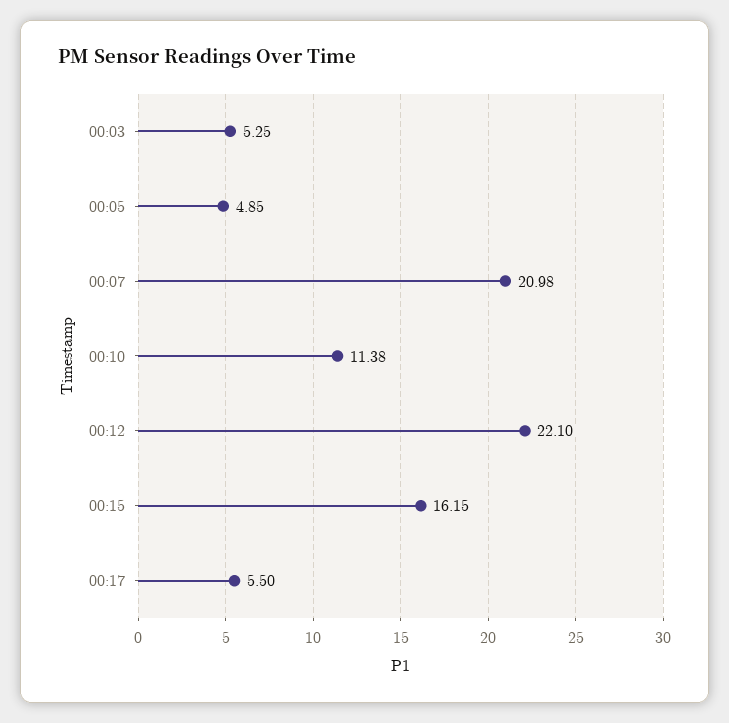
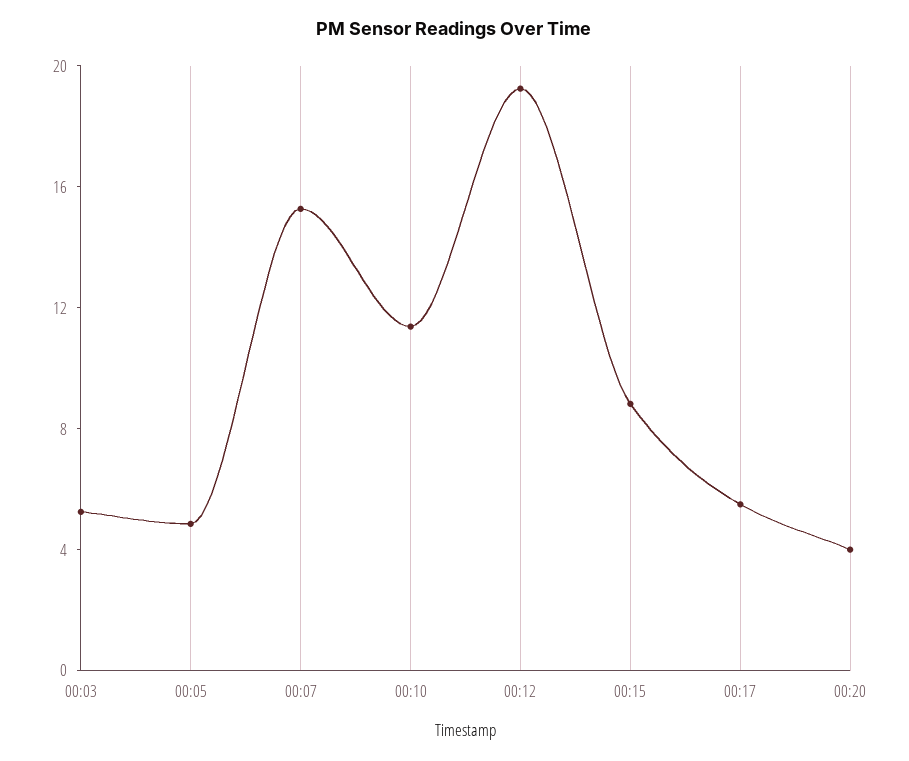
00:07: 20.98 -> 15
00:12: 22.1 -> 19
00:15: 16.15 -> 9
00:20: none -> 4

